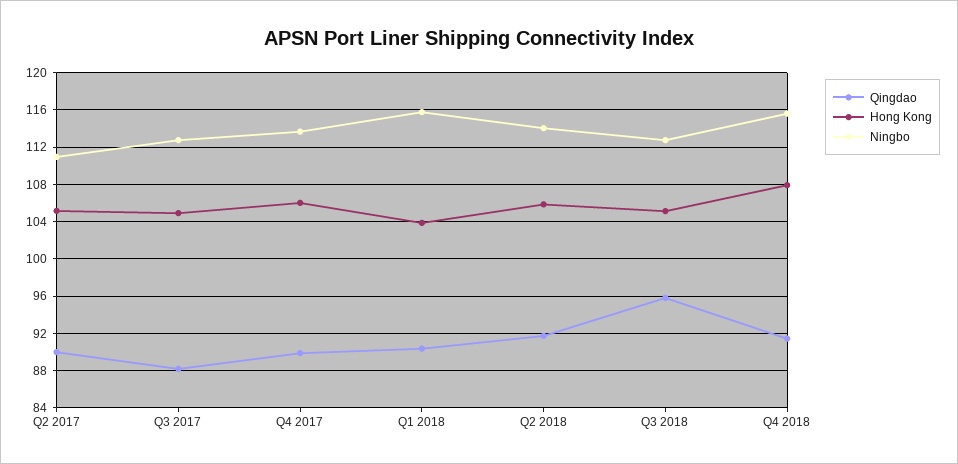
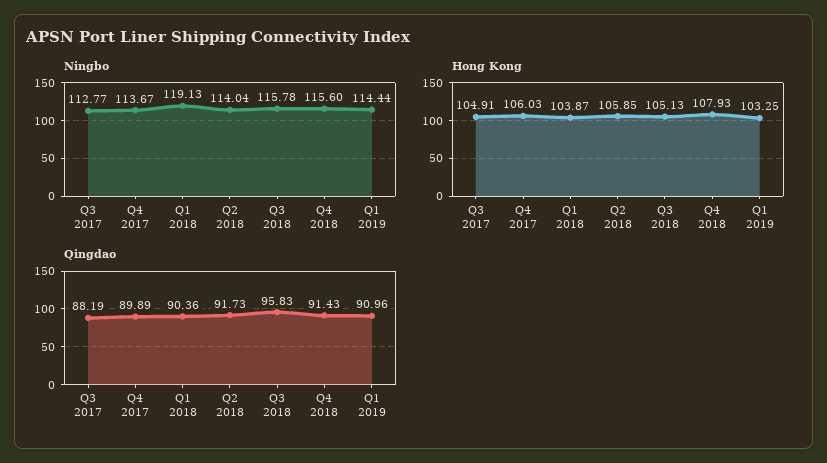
Qingdao, Q2 2017: 90 -> none
Hong Kong, Q2 2017: 105 -> none
Ningbo, Q2 2017: 111 -> none
Ningbo, Q1 2018: 116 -> 119.13
Ningbo, Q3 2018: 113 -> 115.78
Ningbo, Q1 2019: none -> 114.44
Hong Kong, Q1 2019: none -> 103.25
Qingdao, Q1 2019: none -> 90.96

